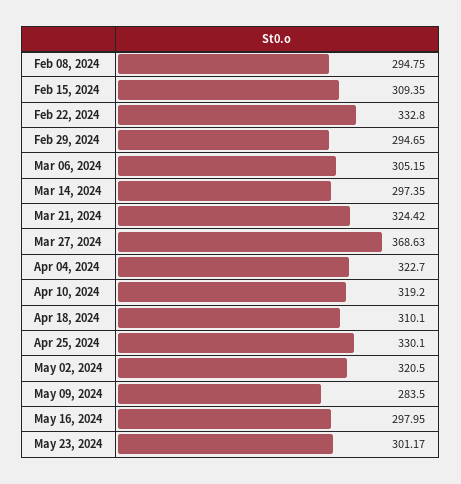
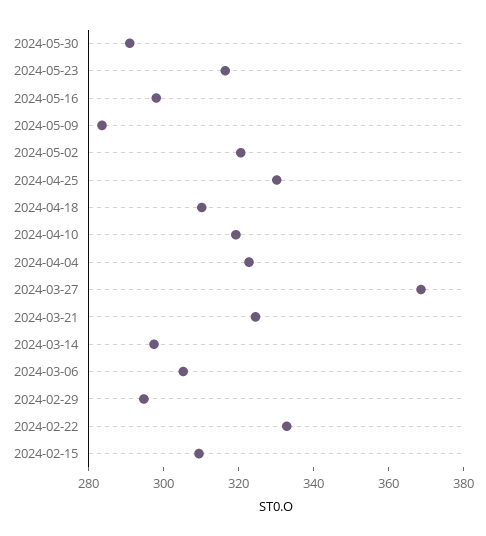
Feb 08, 2024: 294.75 -> none
May 23, 2024: 301.17 -> 315
2024-05-30: none -> 290

